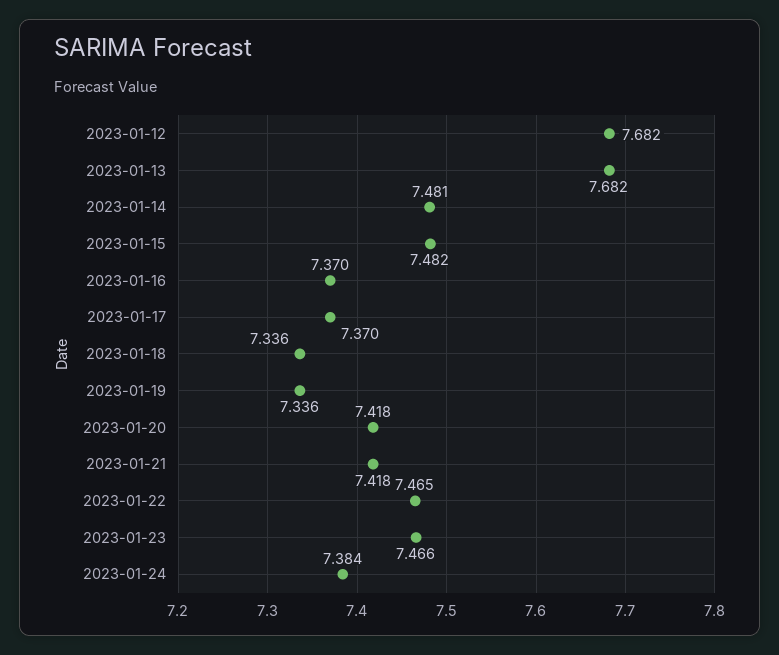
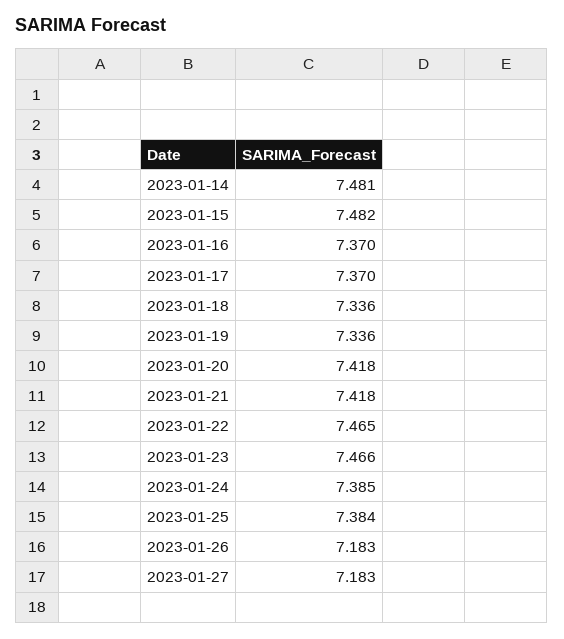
2023-01-12: 7.682 -> none
2023-01-13: 7.682 -> none
2023-01-24: 7.384 -> 7.385
2023-01-25: none -> 7.384
2023-01-26: none -> 7.183
2023-01-27: none -> 7.183

